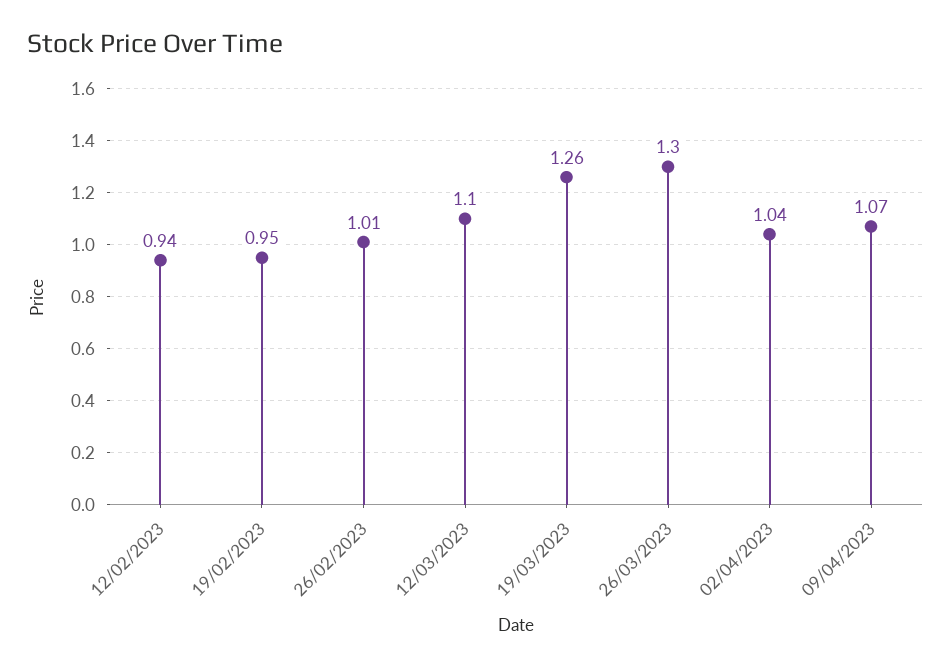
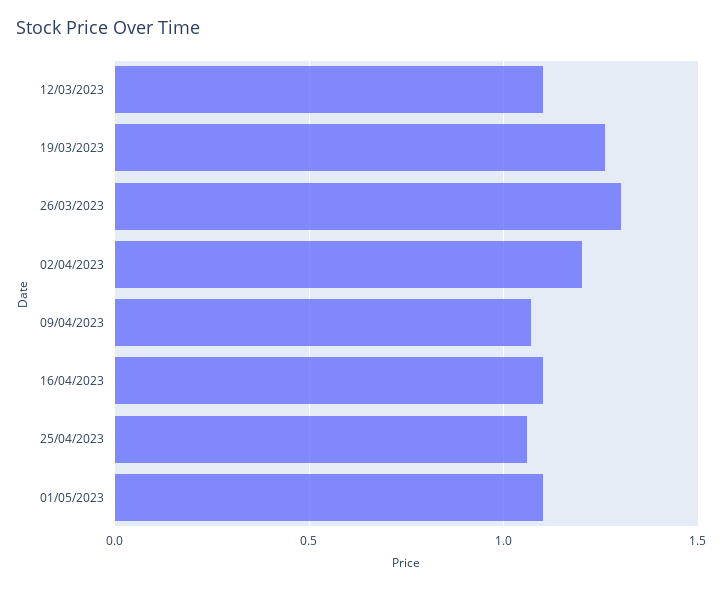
12/02/2023: 0.94 -> none
19/02/2023: 0.95 -> none
26/02/2023: 1.01 -> none
02/04/2023: 1.04 -> 1.2
16/04/2023: none -> 1.1
25/04/2023: none -> 1.05
01/05/2023: none -> 1.1

